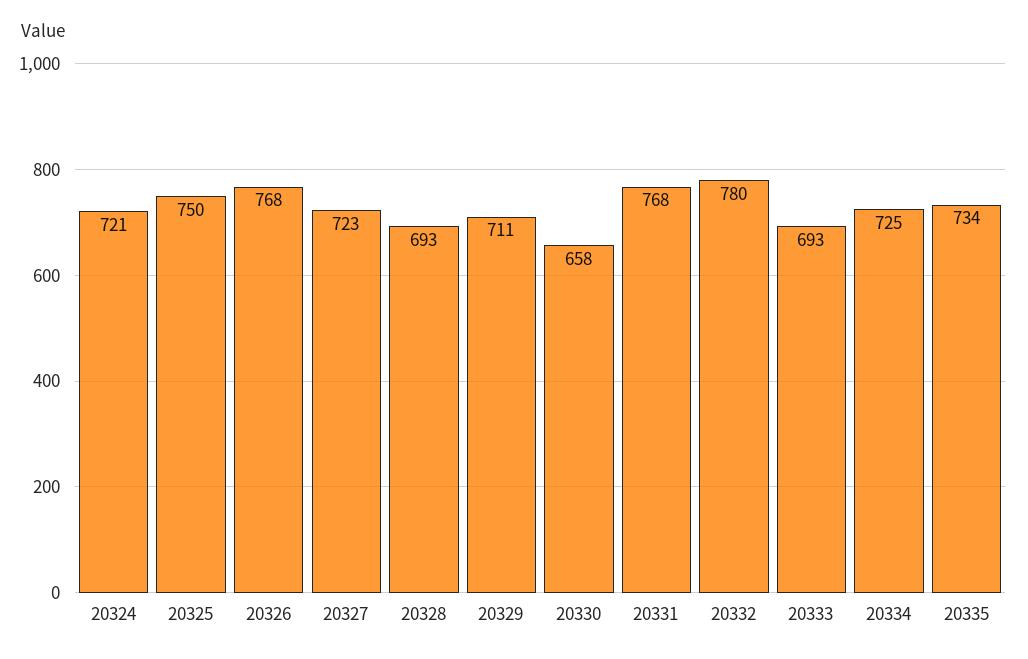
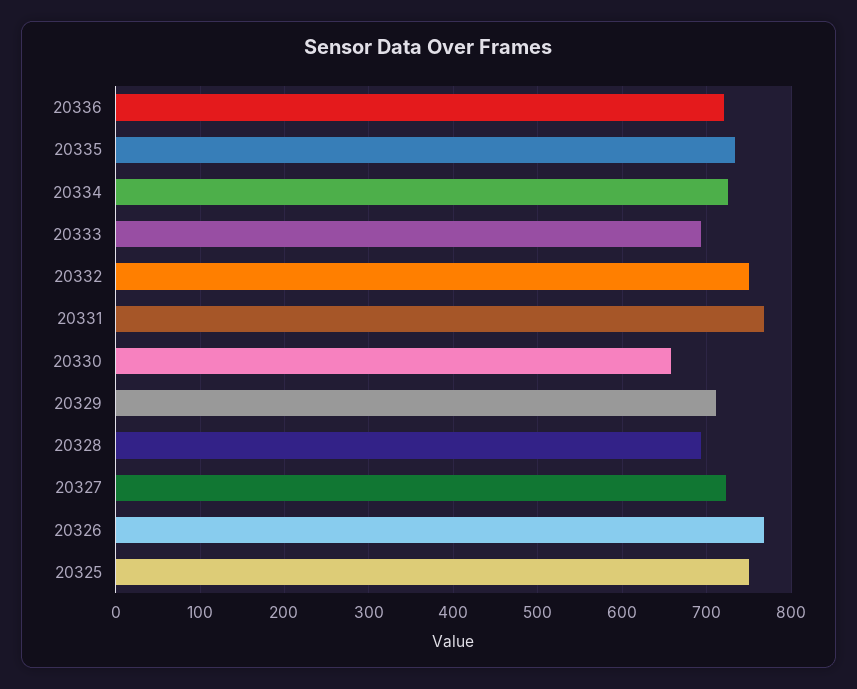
20324: 721 -> none
20332: 780 -> 750
20336: none -> 720

